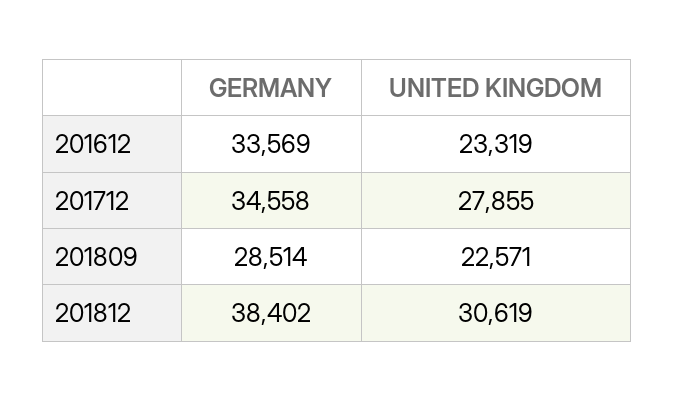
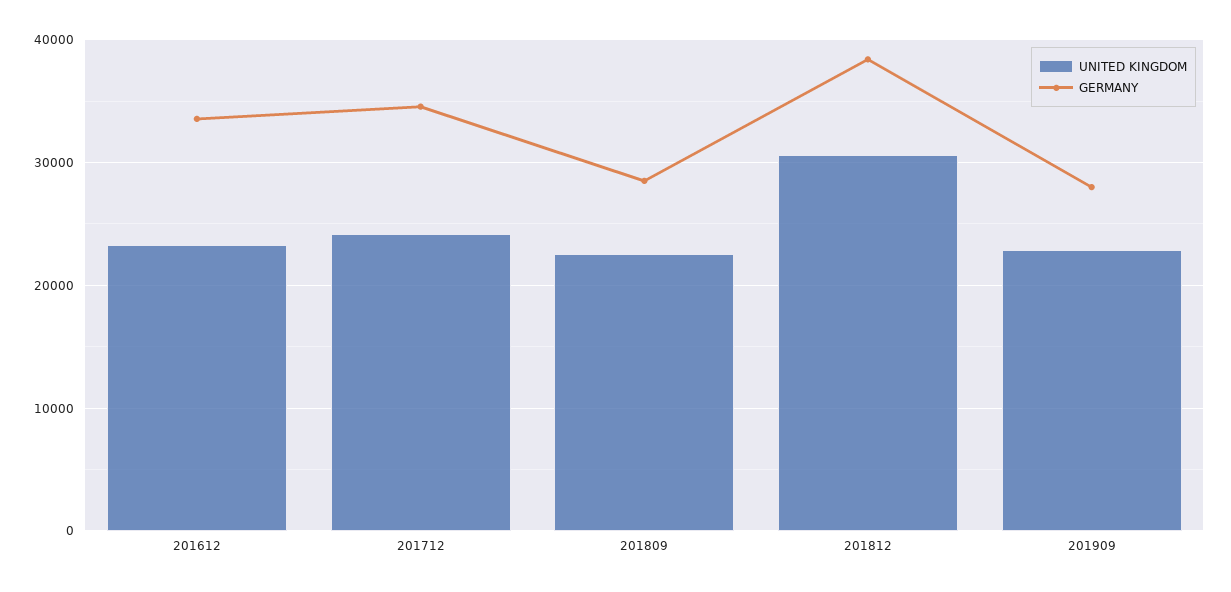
UNITED KINGDOM, 201712: 27855 -> 24000
UNITED KINGDOM, 201909: none -> 23000
GERMANY, 201909: none -> 28000

